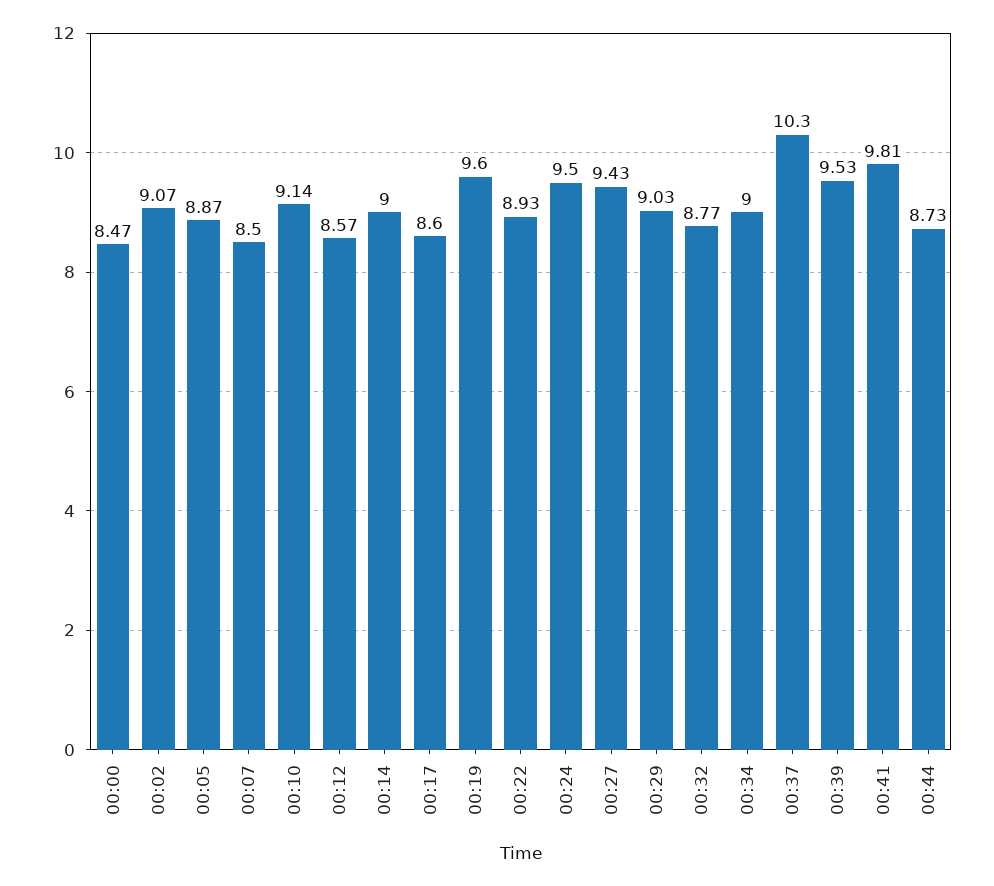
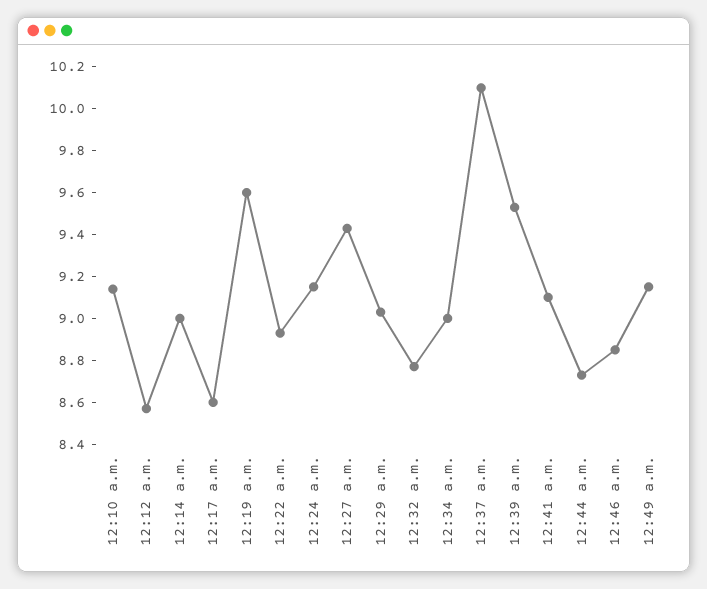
00:00: 8.47 -> none
00:02: 9.07 -> none
00:05: 8.87 -> none
00:07: 8.5 -> none
00:24: 9.5 -> 9.15
00:37: 10.3 -> 10.1
00:41: 9.81 -> 9.1
12:46 a.m.: none -> 8.85
12:49 a.m.: none -> 9.15

